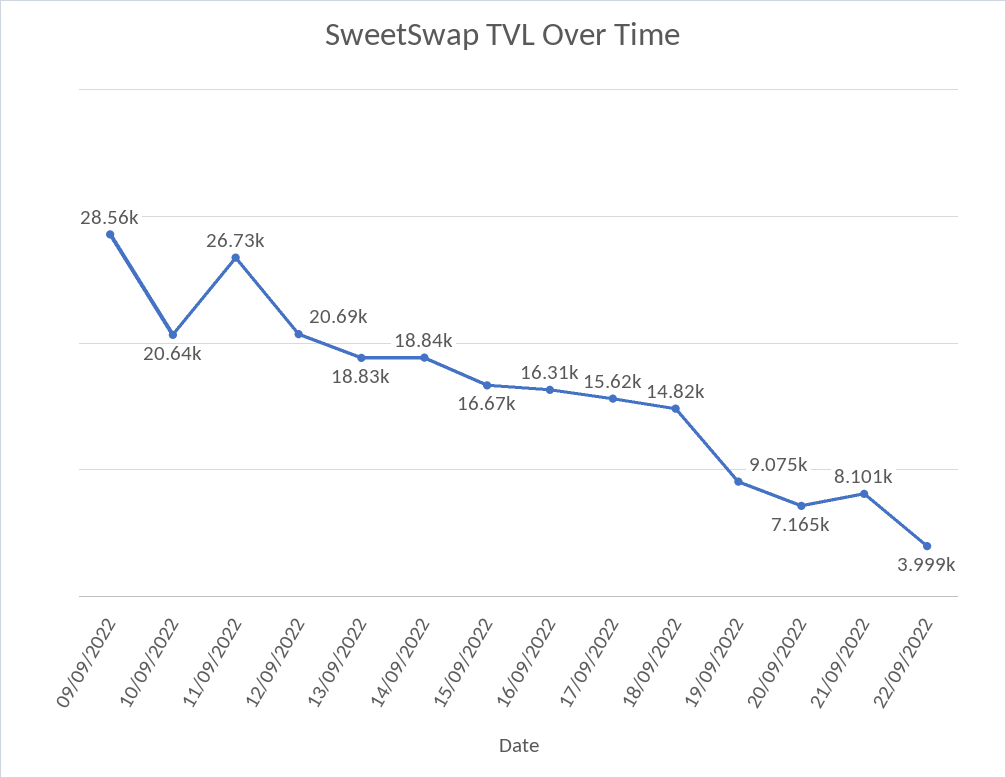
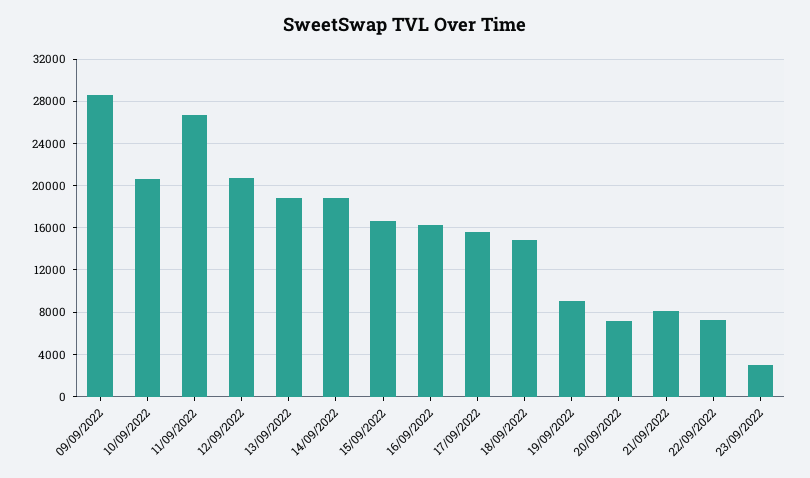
22/09/2022: 3999 -> 7000
23/09/2022: none -> 3000

